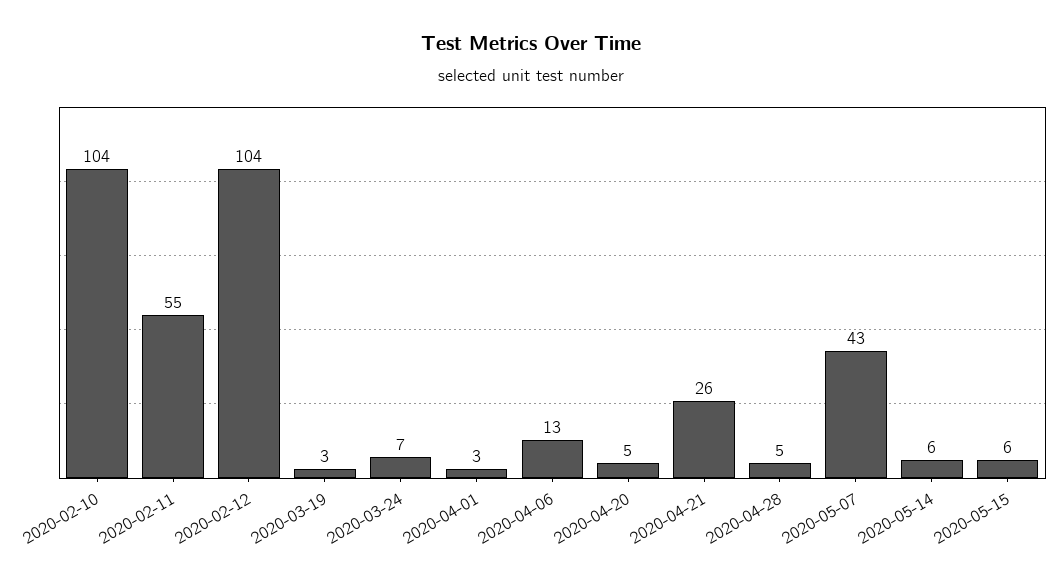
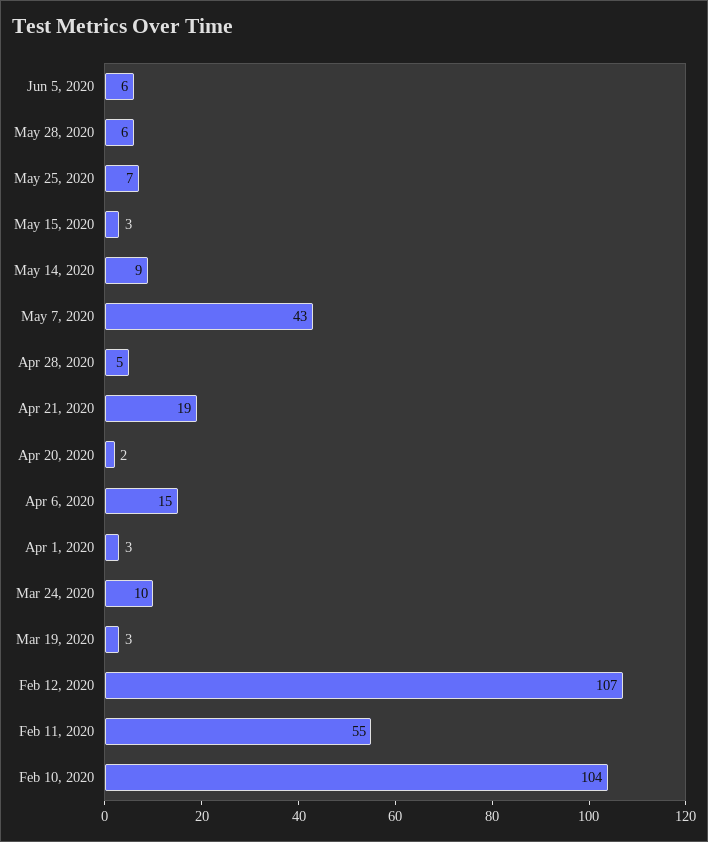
2020-02-12: 104 -> 107
2020-03-24: 7 -> 10
2020-04-06: 13 -> 15
2020-04-20: 5 -> 2
2020-04-21: 26 -> 19
2020-05-14: 6 -> 9
2020-05-15: 6 -> 3
Jun 5, 2020: none -> 6
May 28, 2020: none -> 6
May 25, 2020: none -> 7

